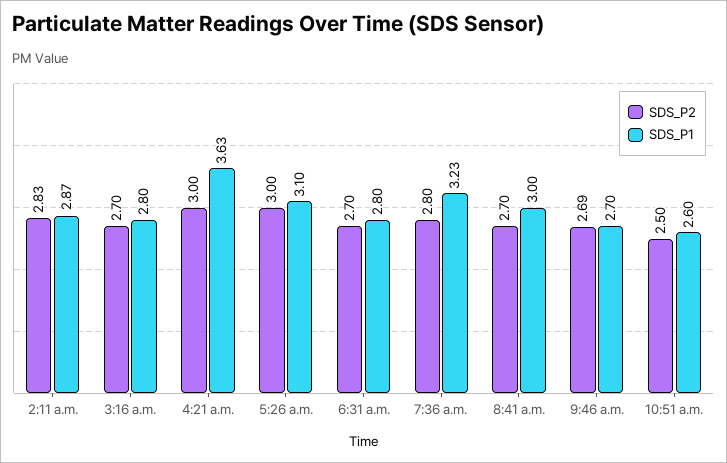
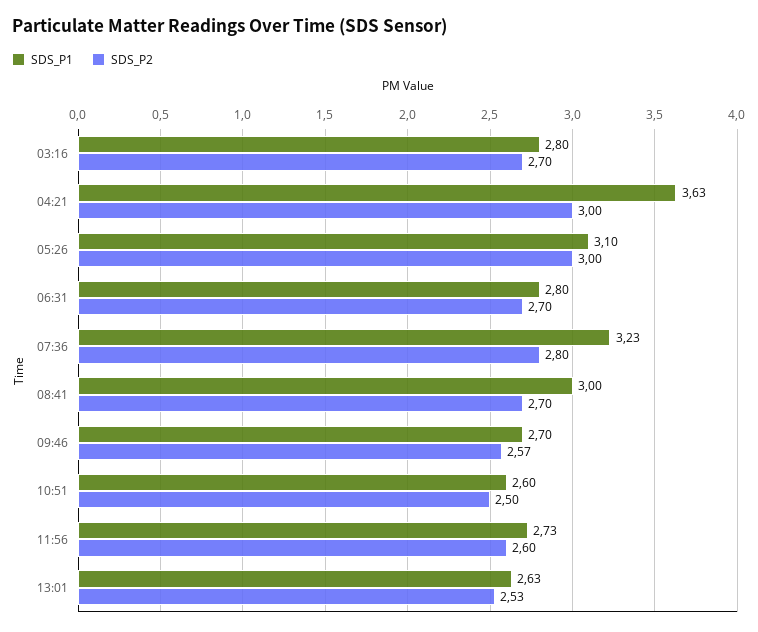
SDS_P2, 2:11 a.m.: 2.83 -> none
SDS_P1, 2:11 a.m.: 2.87 -> none
SDS_P2, 9:46 a.m.: 2.69 -> 2.57
SDS_P1, 11:56: none -> 2.73
SDS_P2, 11:56: none -> 2.6
SDS_P1, 13:01: none -> 2.63
SDS_P2, 13:01: none -> 2.53

